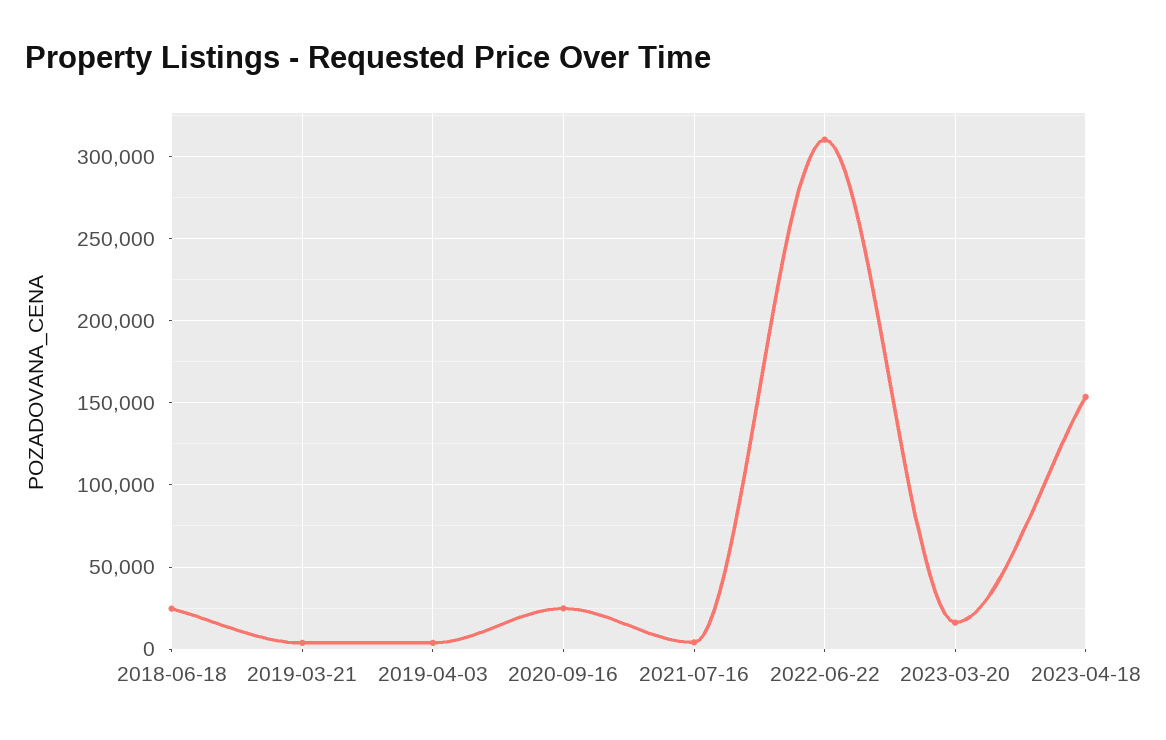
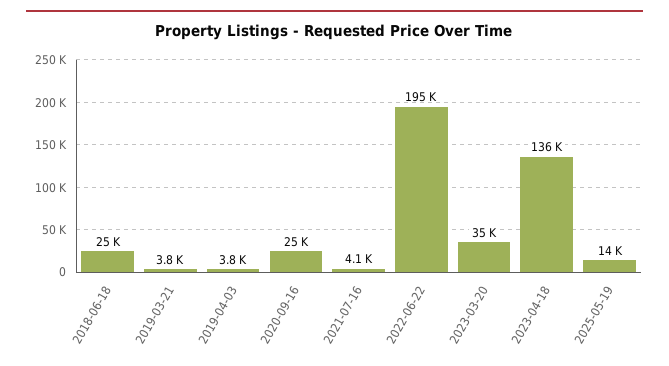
2022-06-22: 310000 -> 195000
2023-03-20: 15000 -> 35000
2023-04-18: 155000 -> 136000
2025-05-19: none -> 14000

